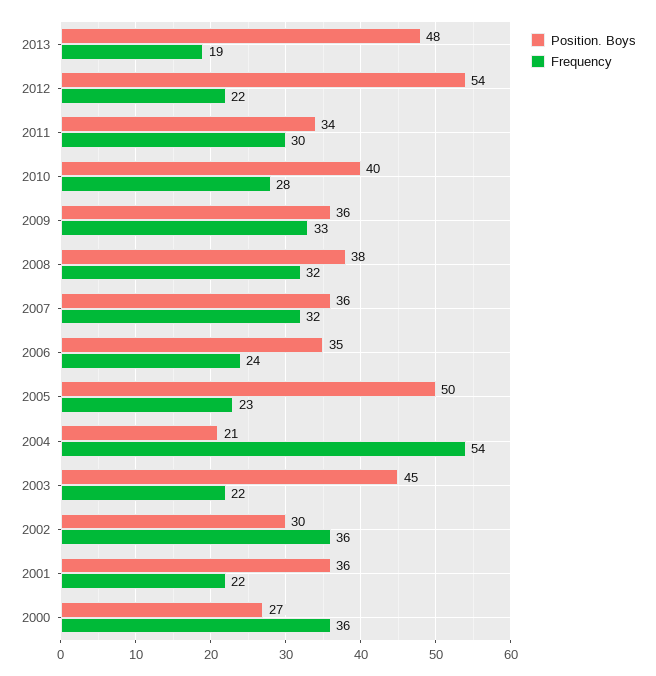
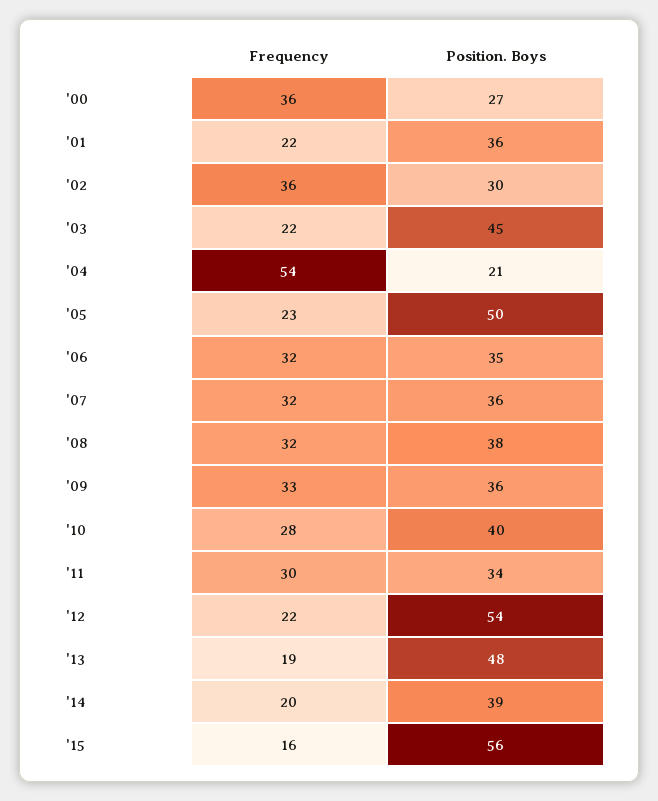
Frequency, 2006: 24 -> 32
Frequency, '14: none -> 20
Position. Boys, '14: none -> 39
Frequency, '15: none -> 16
Position. Boys, '15: none -> 56

